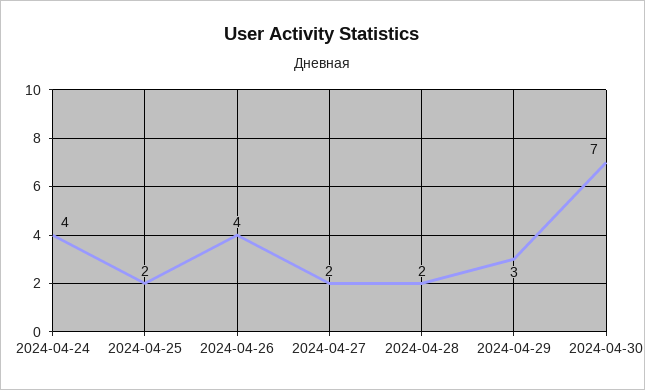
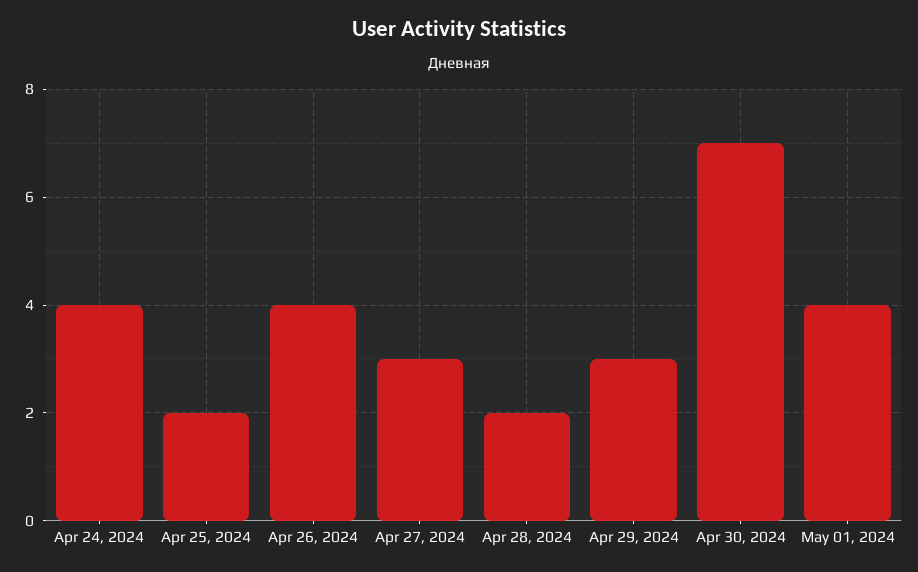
2024-04-27: 2 -> 3
May 01, 2024: none -> 4

